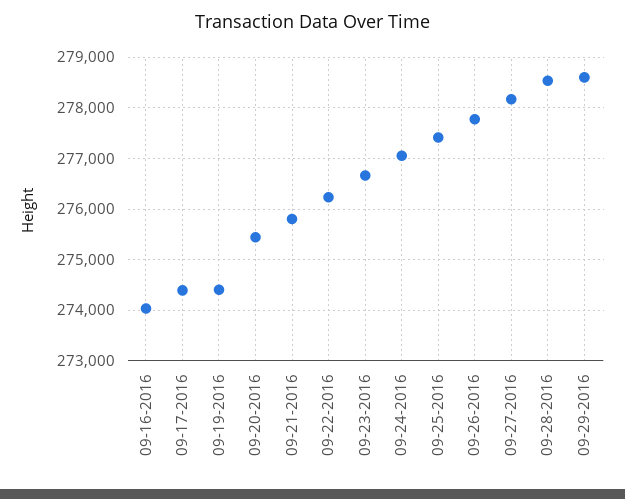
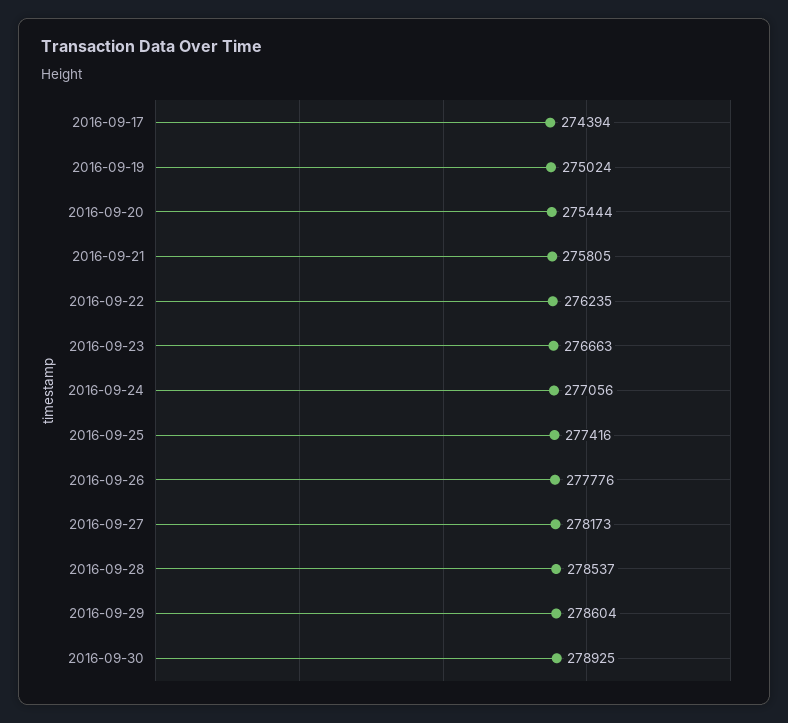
09-16-2016: 274000 -> none
09-19-2016: 274400 -> 275024
2016-09-30: none -> 278925

